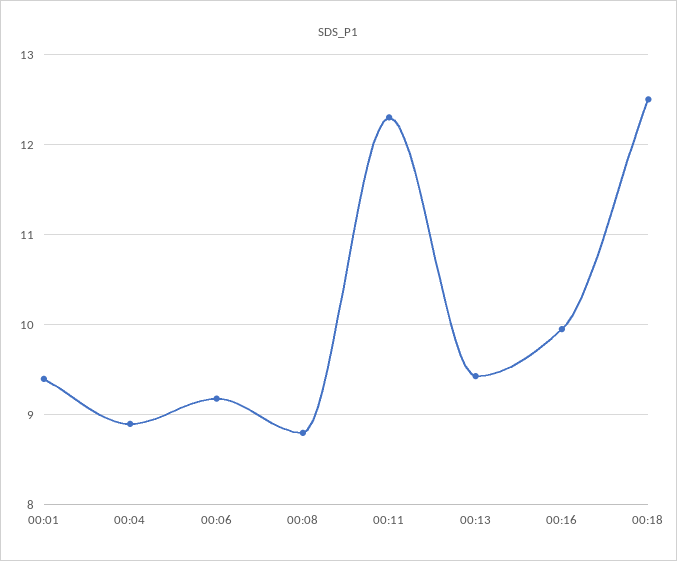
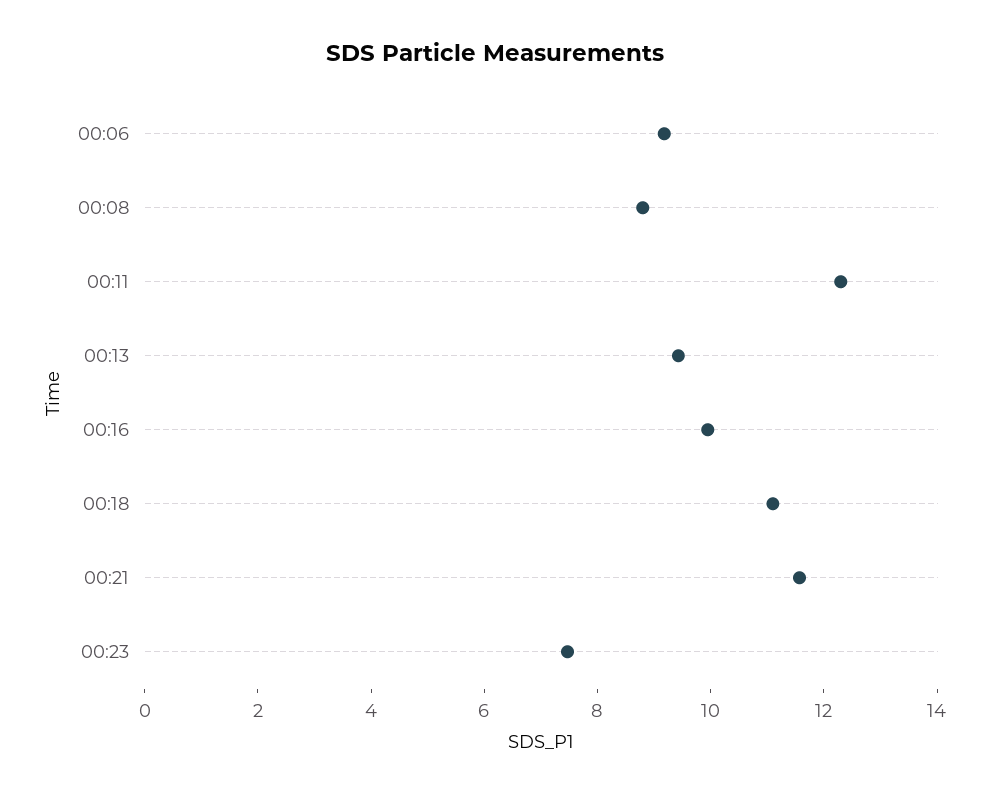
00:01: 9.4 -> none
00:04: 8.9 -> none
00:18: 12.5 -> 11
00:21: none -> 11.5
00:23: none -> 7.5

